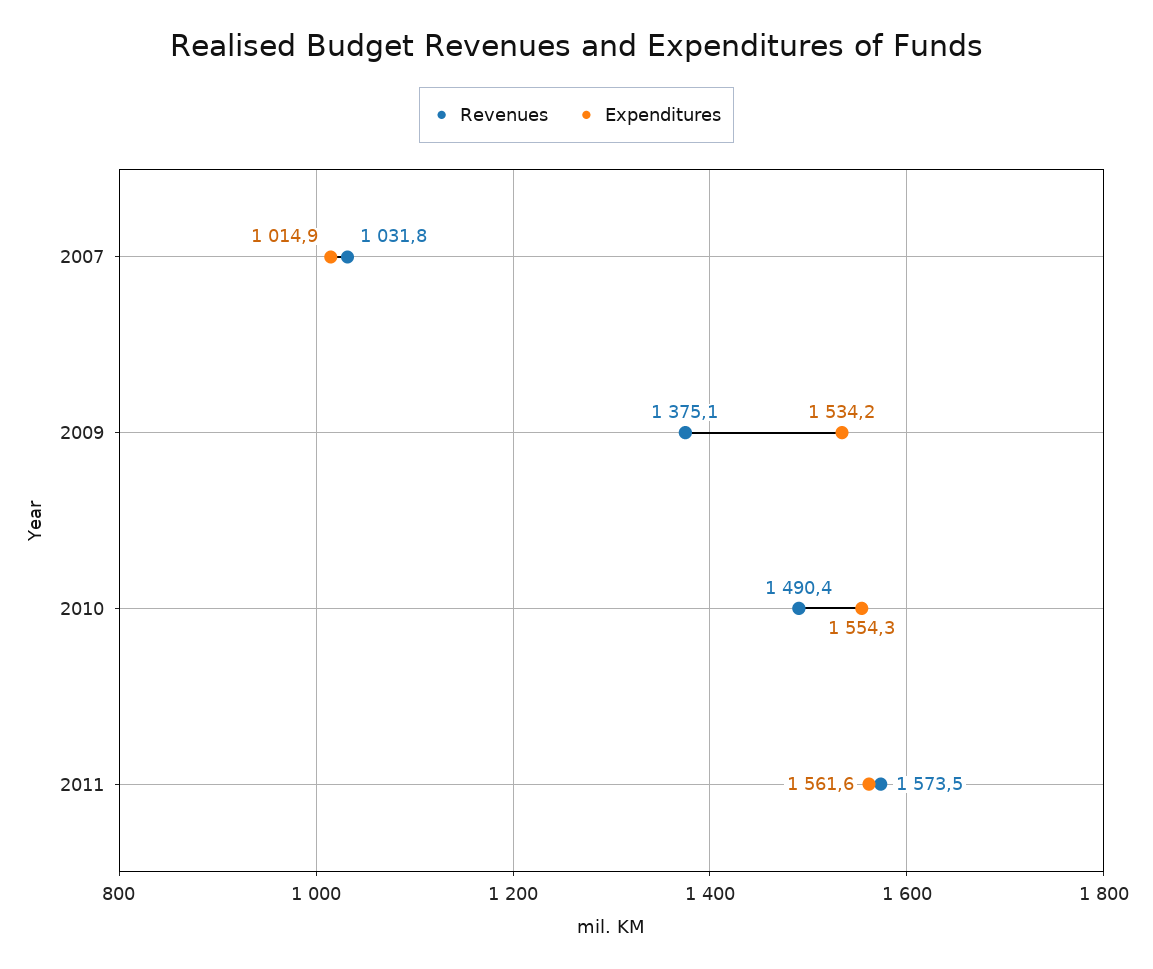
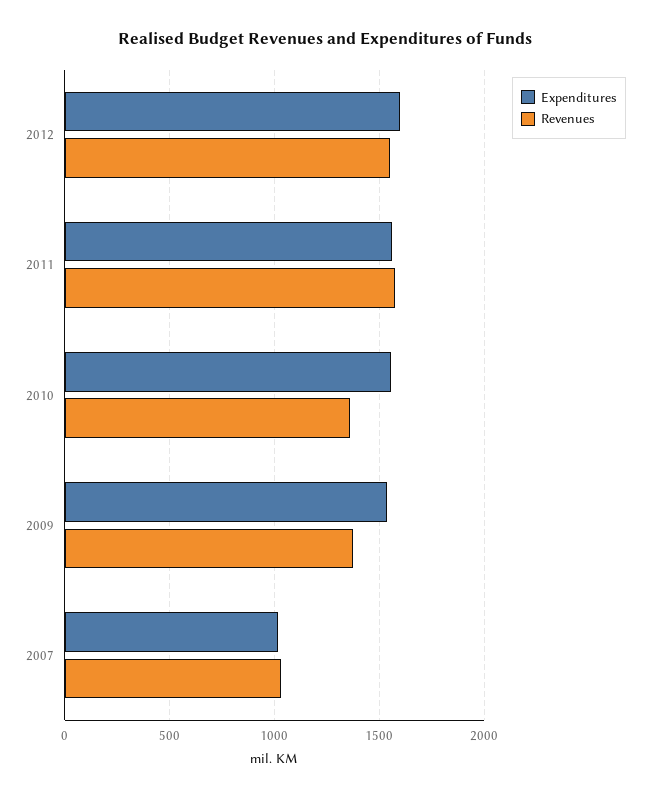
Revenues, 2010: 1490.4 -> 1350
Expenditures, 2012: none -> 1600
Revenues, 2012: none -> 1550

